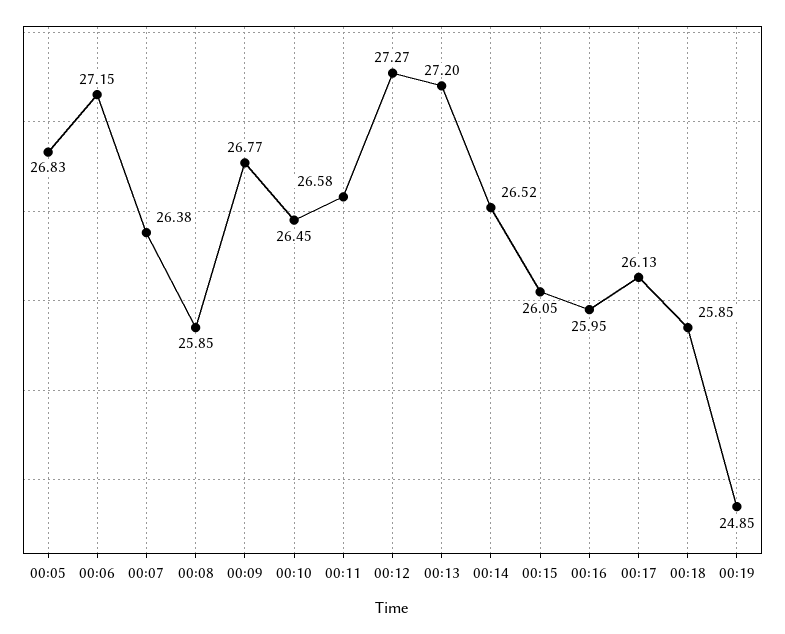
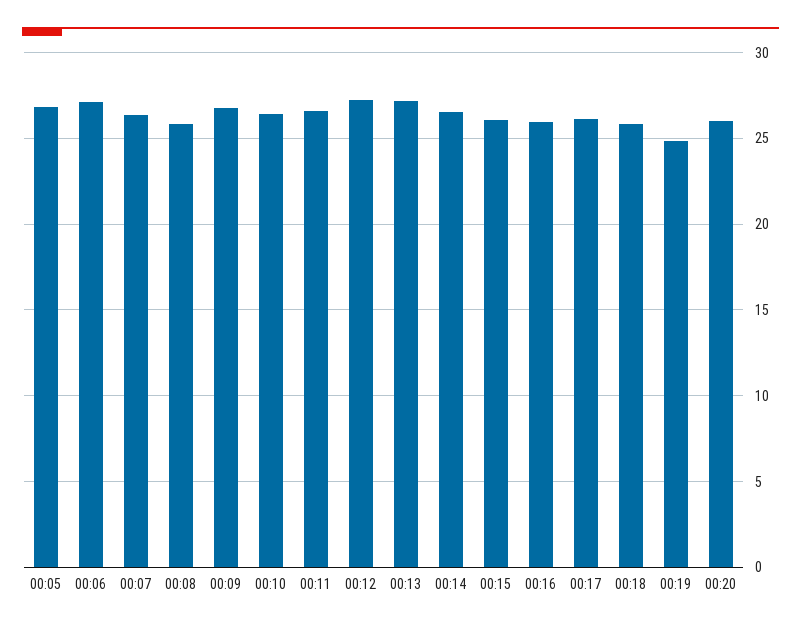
00:20: none -> 26

